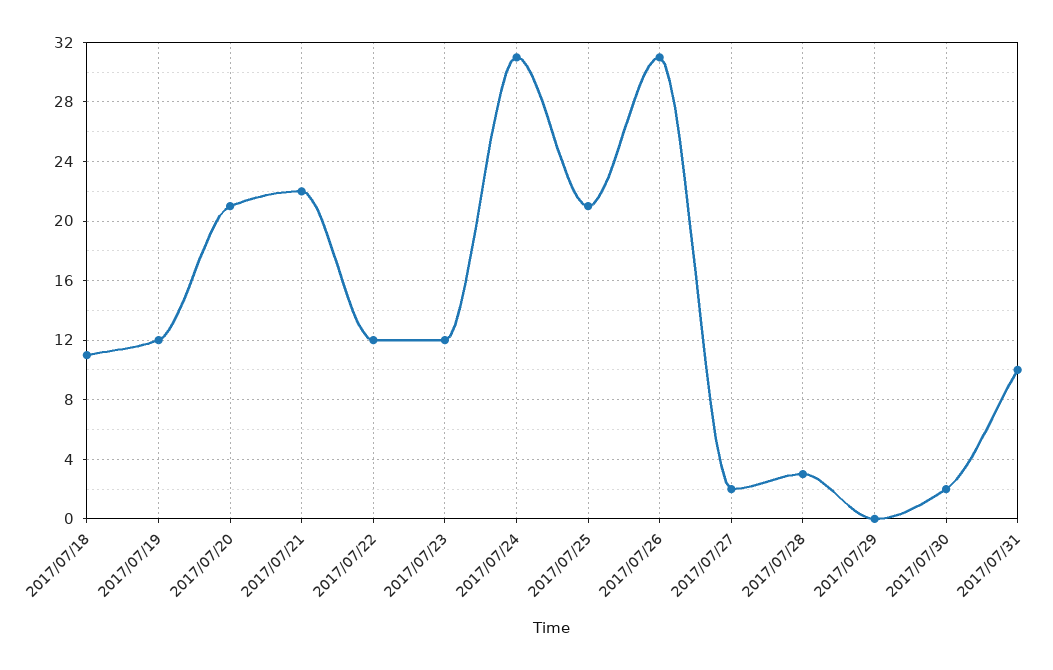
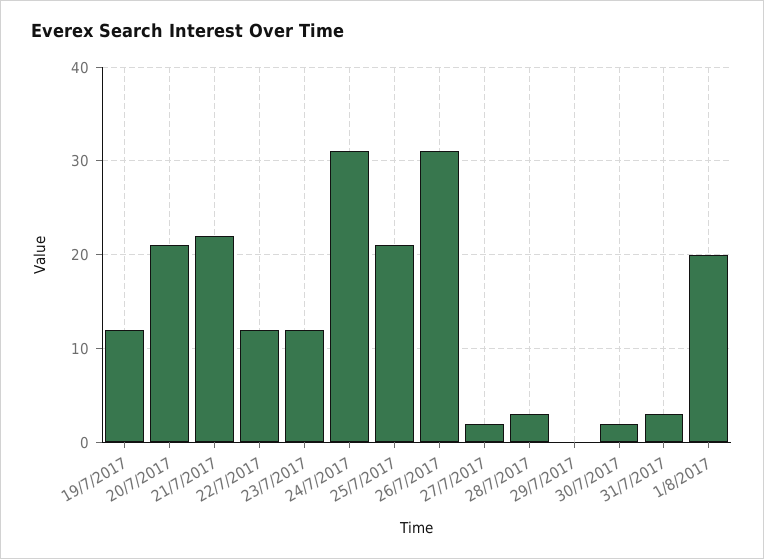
2017/07/18: 11 -> none
2017/07/31: 10 -> 3
1/8/2017: none -> 20

